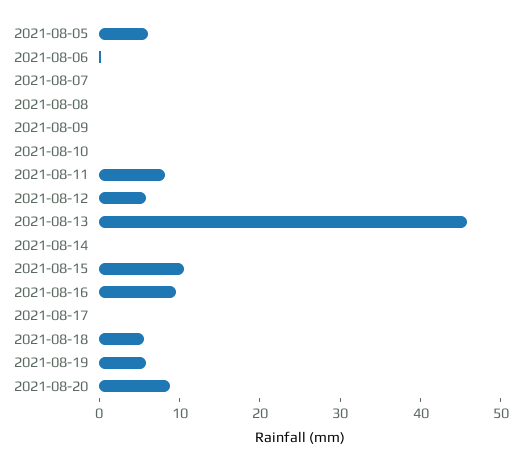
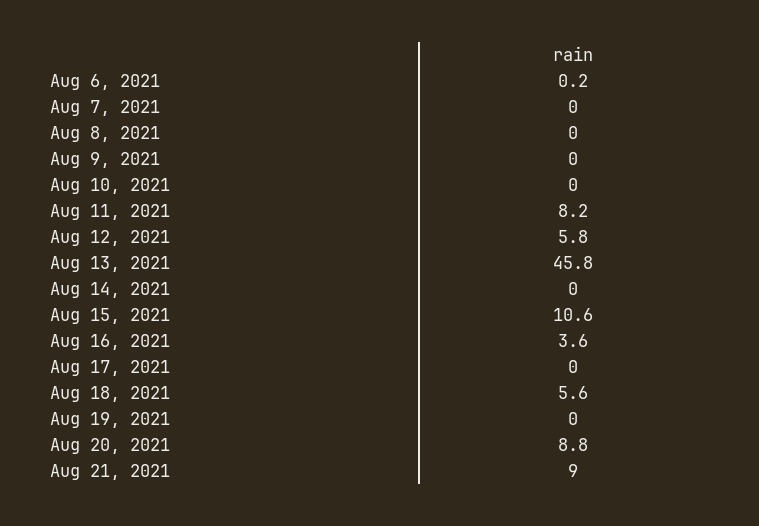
2021-08-05: 6 -> none
2021-08-16: 10 -> 3.6
2021-08-19: 6 -> 0
Aug 21, 2021: none -> 9

